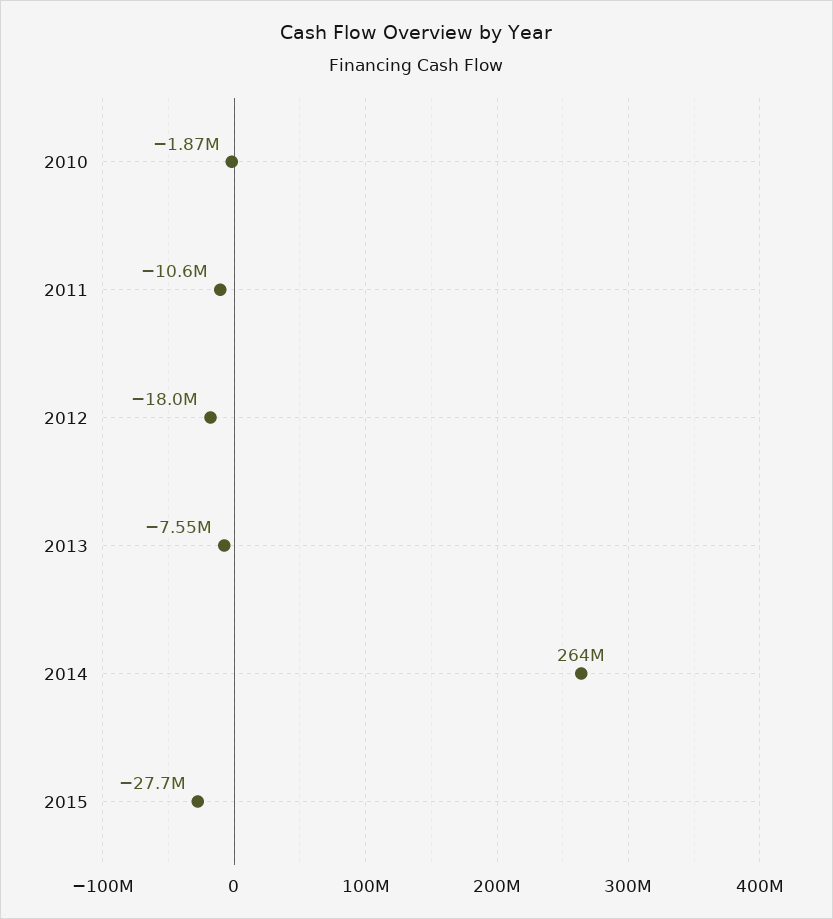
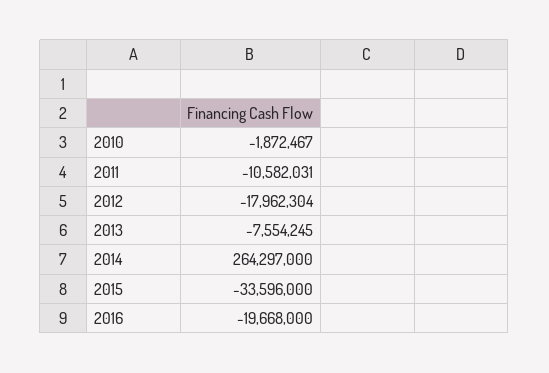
2015: -27700000 -> -33596000
2016: none -> -19668000

